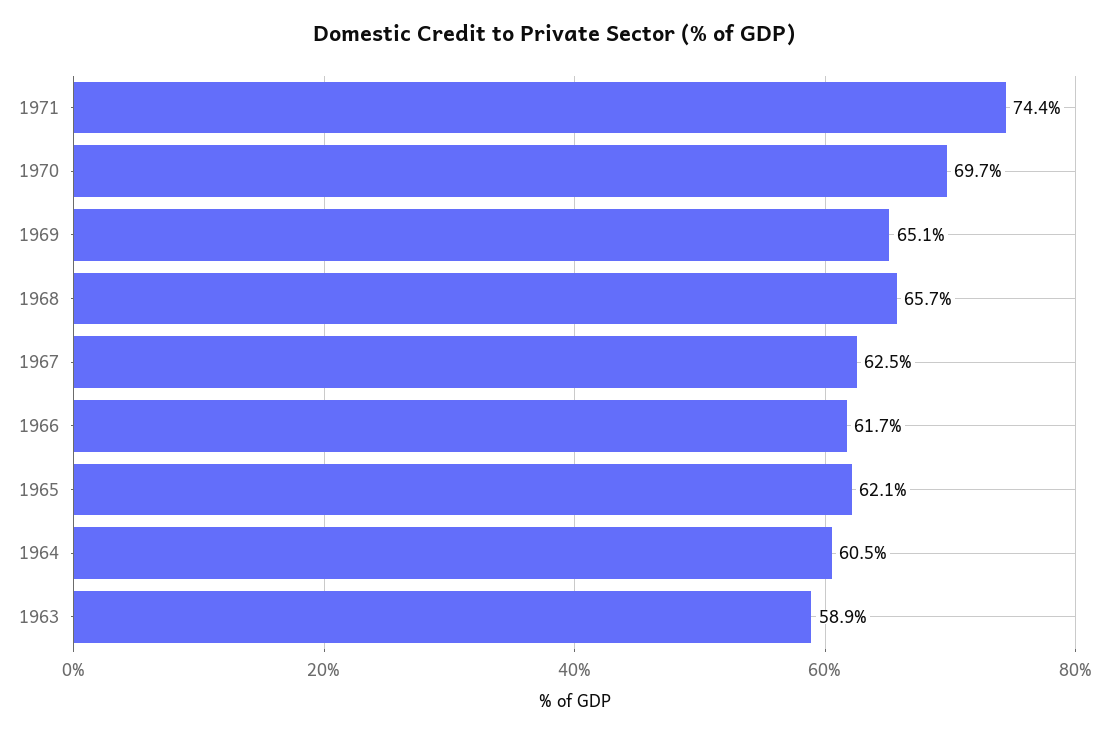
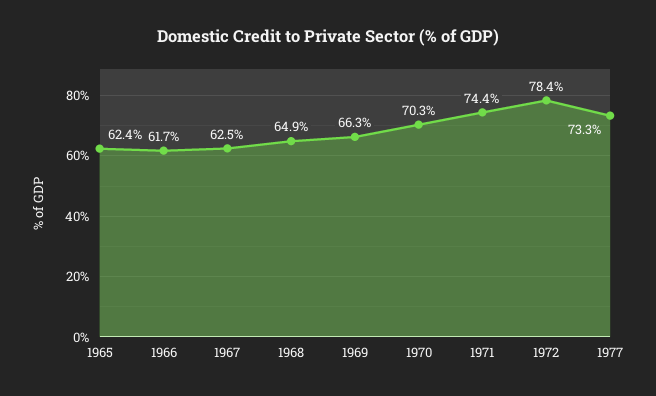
1970: 69.7 -> 70.3
1969: 65.1 -> 66.3
1968: 65.7 -> 64.9
1965: 62.1 -> 62.4
1964: 60.5 -> none
1963: 58.9 -> none
1972: none -> 78.4
1977: none -> 73.3

